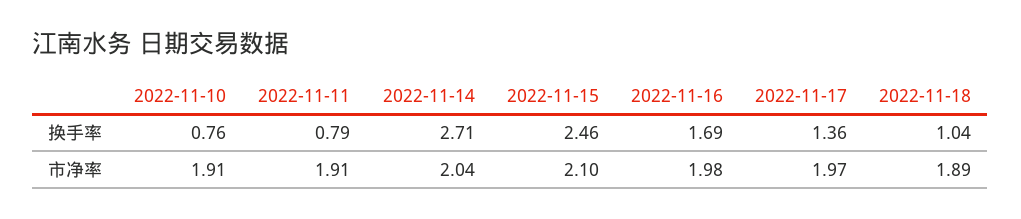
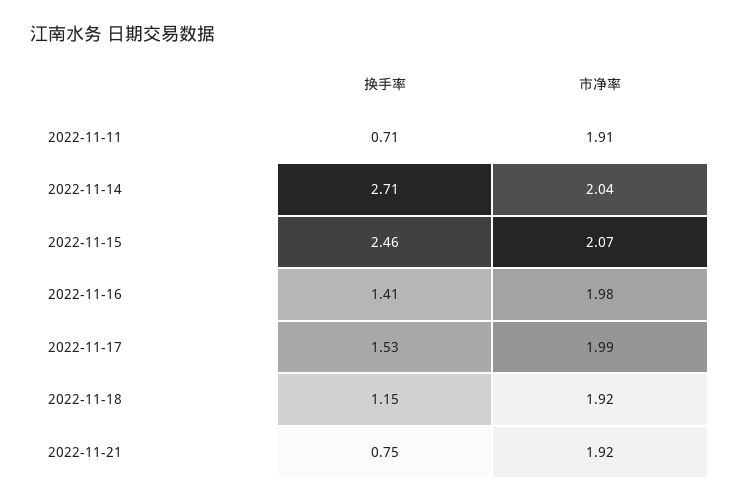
2022-11-10, 换手率: 0.76 -> none
2022-11-11, 换手率: 0.79 -> 0.71
2022-11-16, 换手率: 1.69 -> 1.41
2022-11-17, 换手率: 1.36 -> 1.53
2022-11-18, 换手率: 1.04 -> 1.15
2022-11-10, 市净率: 1.91 -> none
2022-11-15, 市净率: 2.1 -> 2.07
2022-11-17, 市净率: 1.97 -> 1.99
2022-11-18, 市净率: 1.89 -> 1.92
2022-11-21, 换手率: none -> 0.75
2022-11-21, 市净率: none -> 1.92

